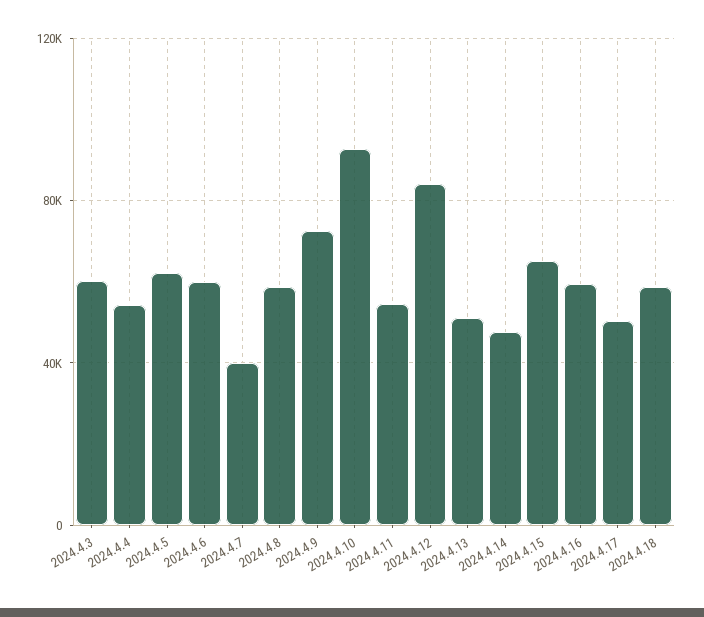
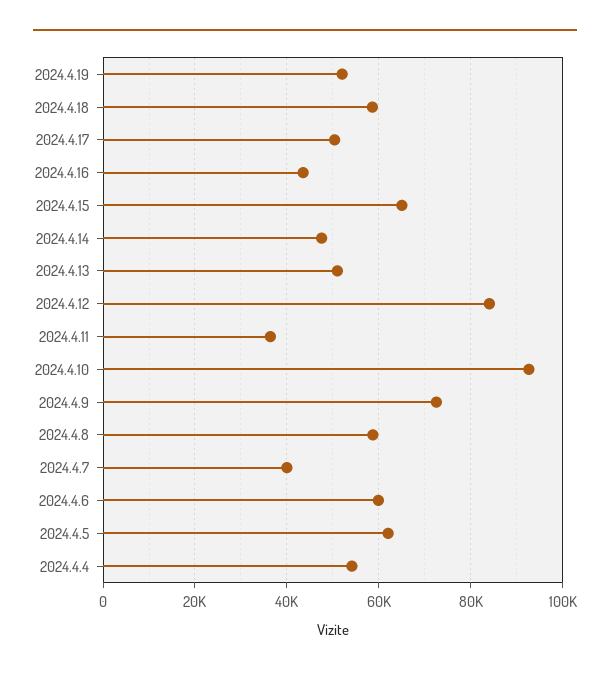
2024.4.3: 60000 -> none
2024.4.11: 55000 -> 36000
2024.4.16: 60000 -> 44000
2024.4.19: none -> 52000

